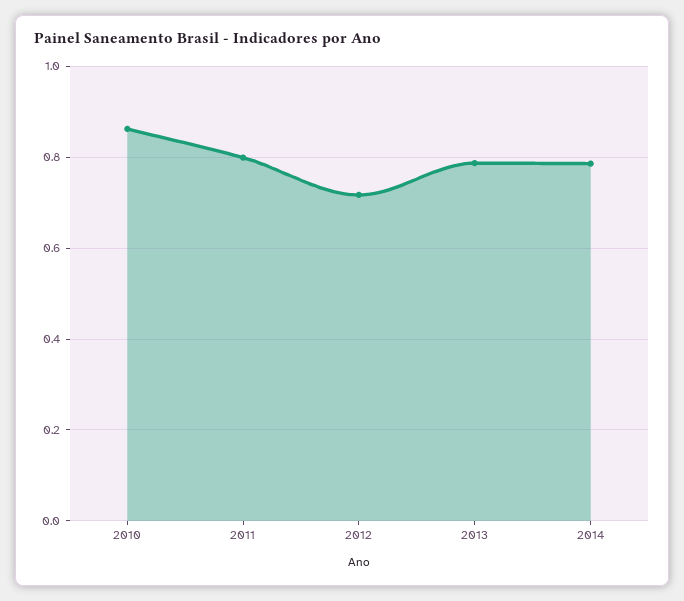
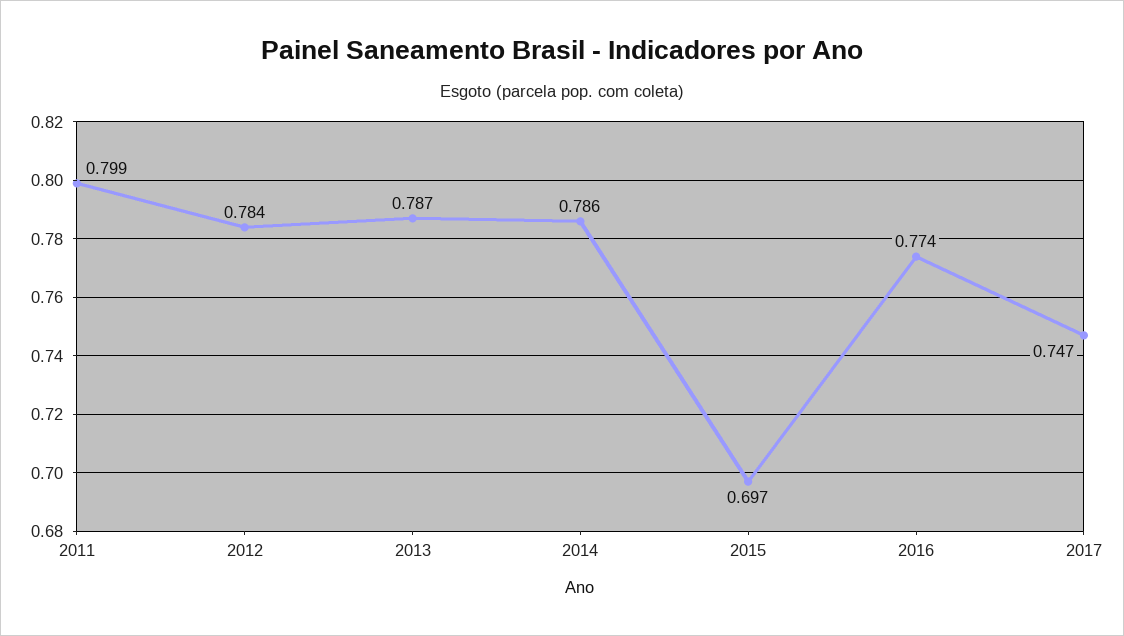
2010: 0.86 -> none
2012: 0.72 -> 0.784
2015: none -> 0.697
2016: none -> 0.774
2017: none -> 0.747

